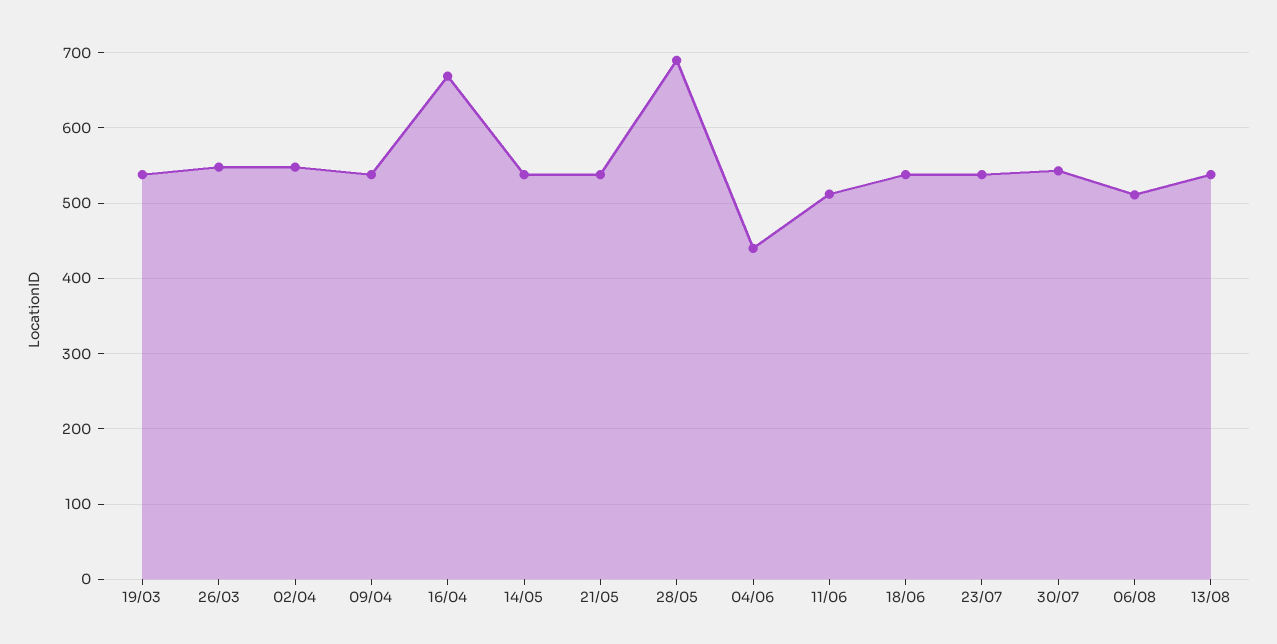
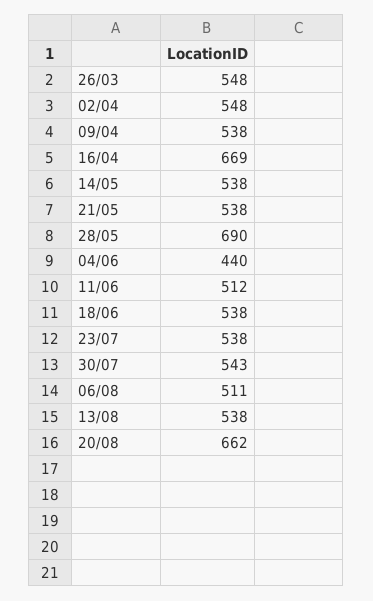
19/03: 540 -> none
20/08: none -> 662

